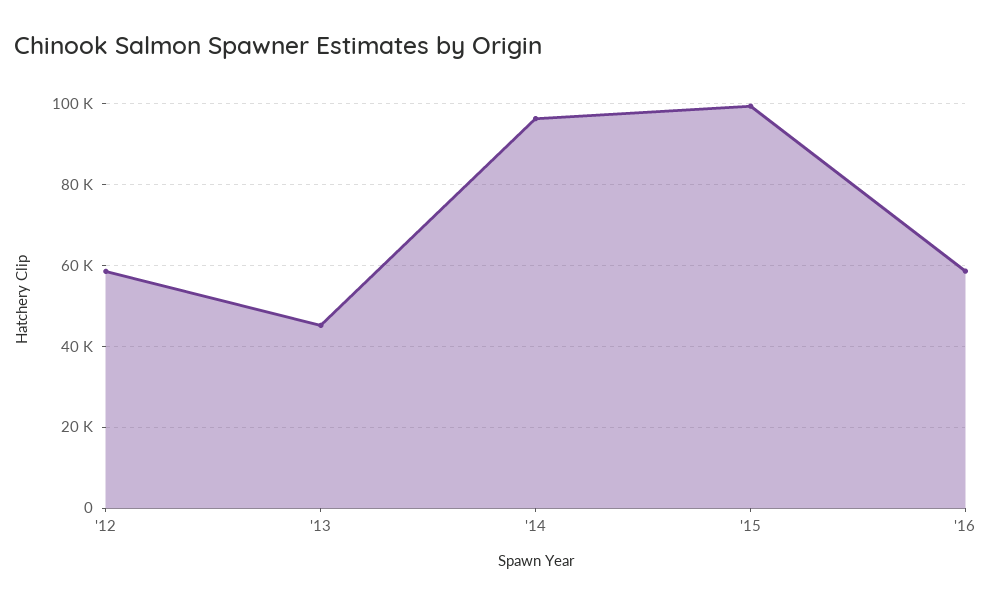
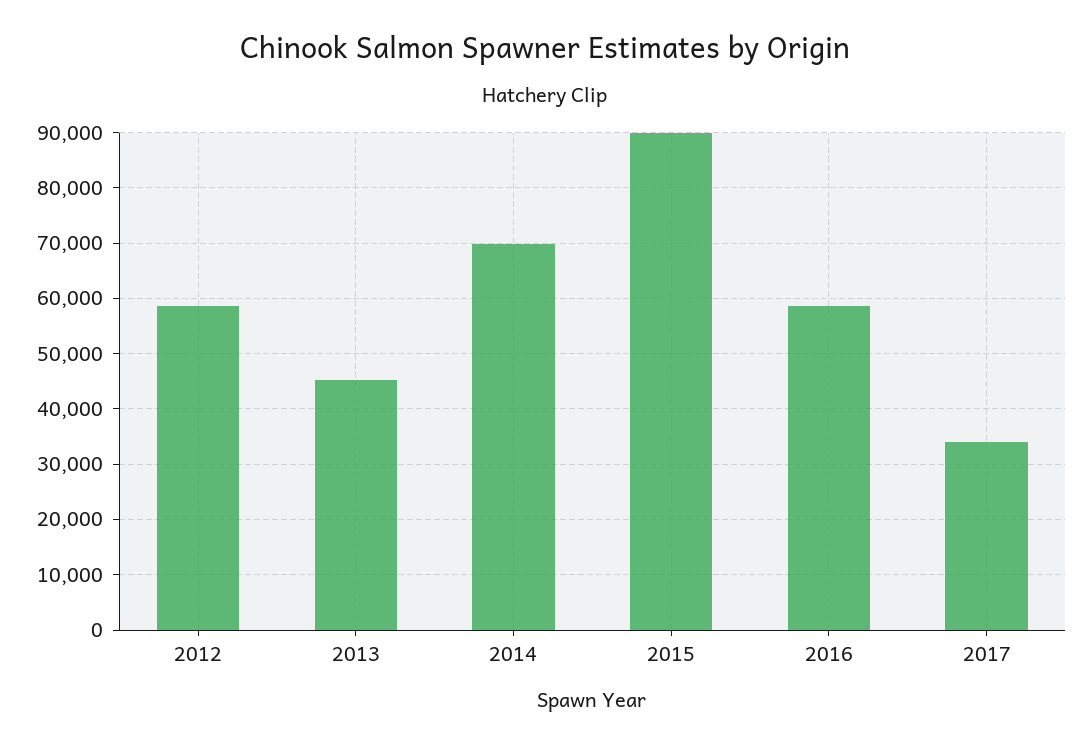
'14: 96000 -> 70000
'15: 100000 -> 90000
2017: none -> 34000

